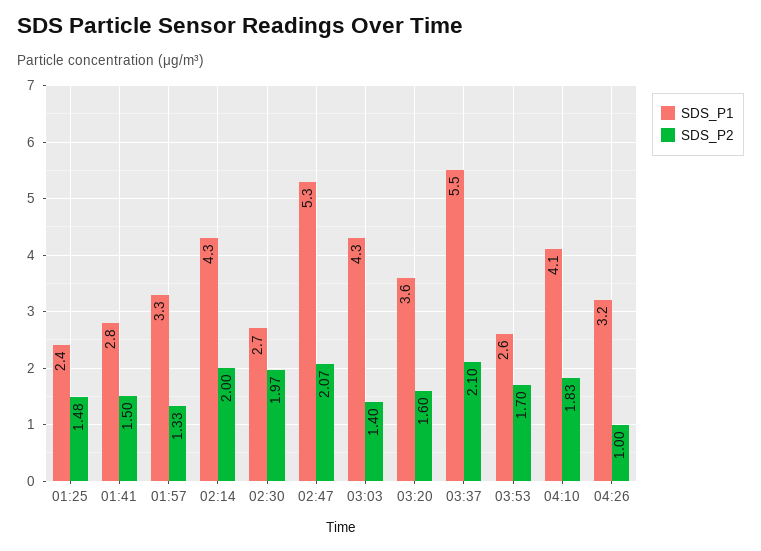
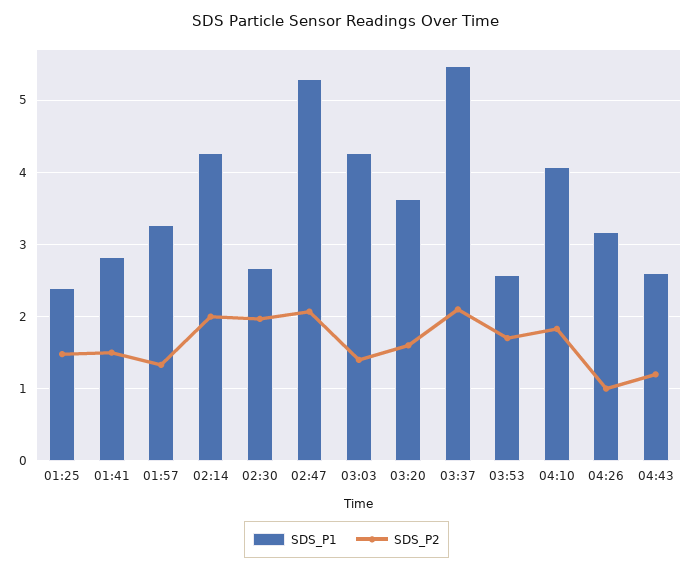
SDS_P1, 04:43: none -> 2.6
SDS_P2, 04:43: none -> 1.2

